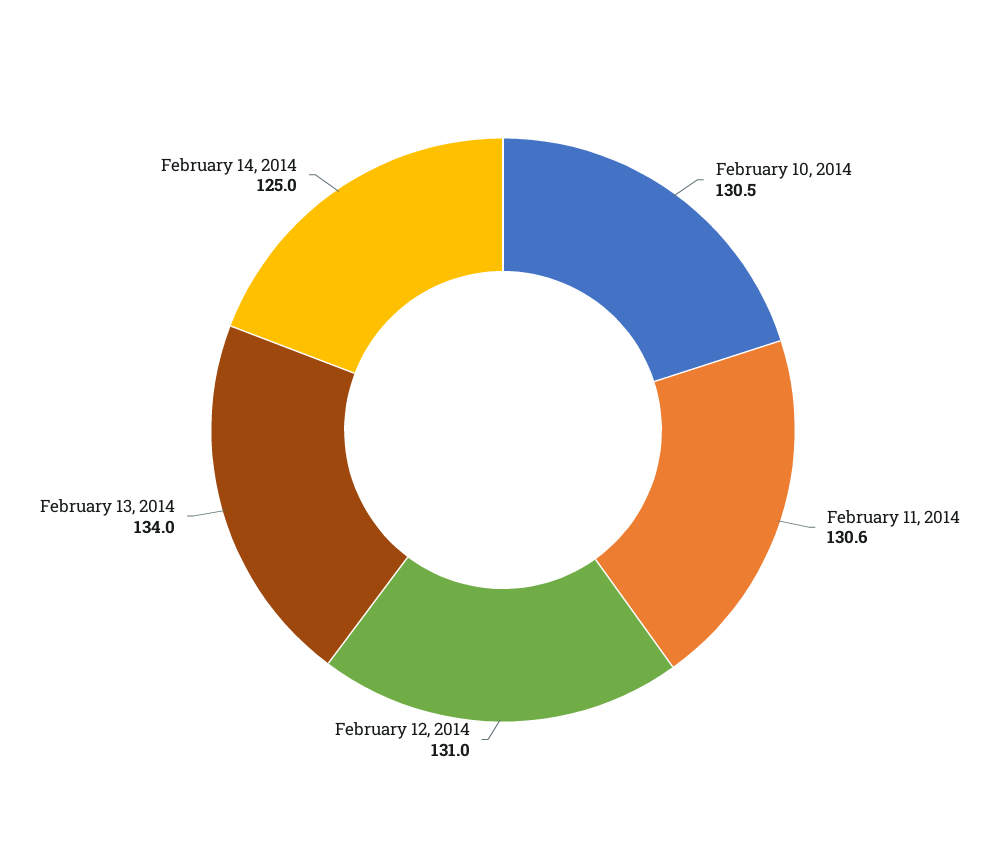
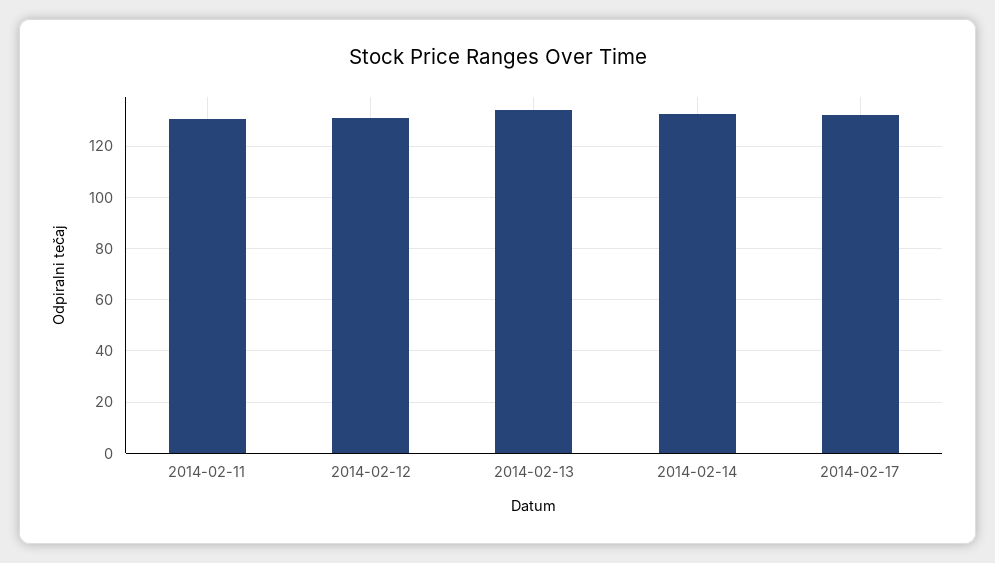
February 10, 2014: 130.5 -> none
February 14, 2014: 125 -> 132.5
2014-02-17: none -> 132.5

